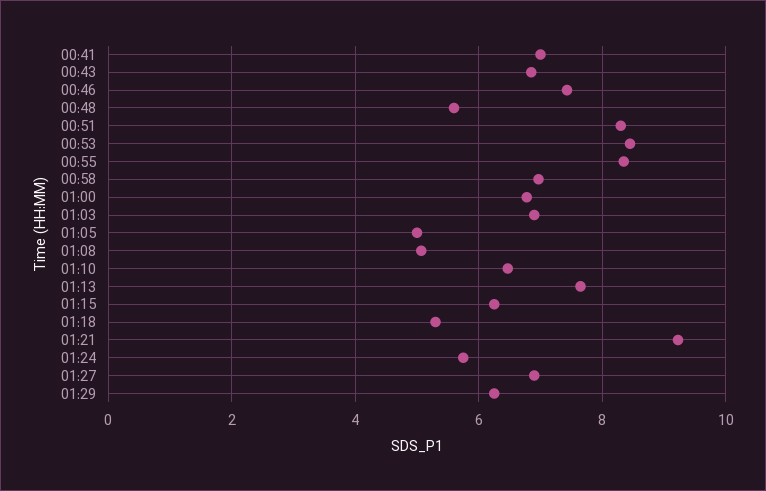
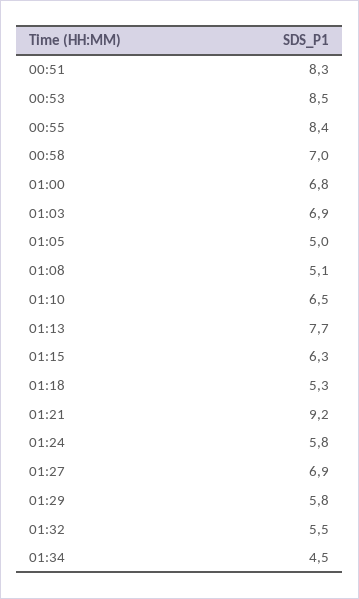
00:41: 7 -> none
00:43: 6.8 -> none
00:46: 7.4 -> none
00:48: 5.6 -> none
01:29: 6.2 -> 5.8
01:32: none -> 5.5
01:34: none -> 4.5

